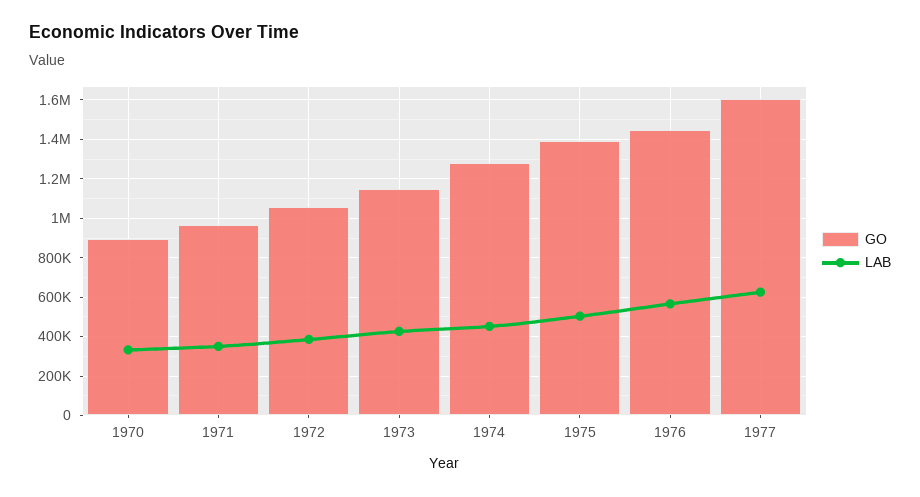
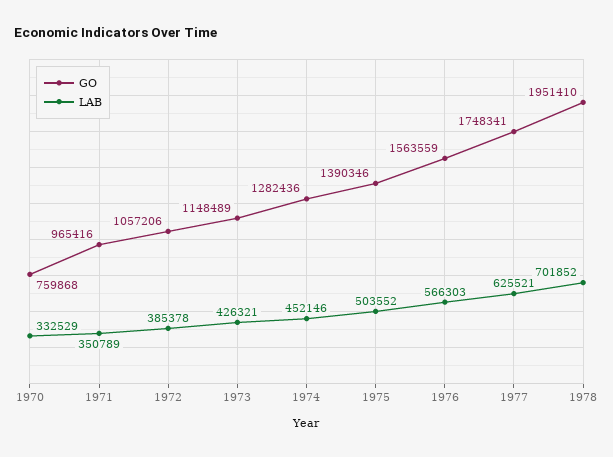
GO, 1970: 900000 -> 759868
GO, 1976: 1450000 -> 1563559
GO, 1977: 1600000 -> 1748341
GO, 1978: none -> 1951410
LAB, 1978: none -> 701852

